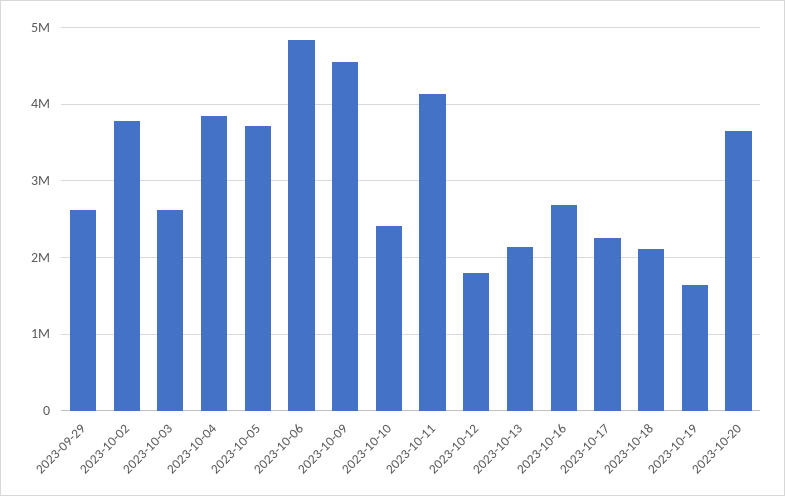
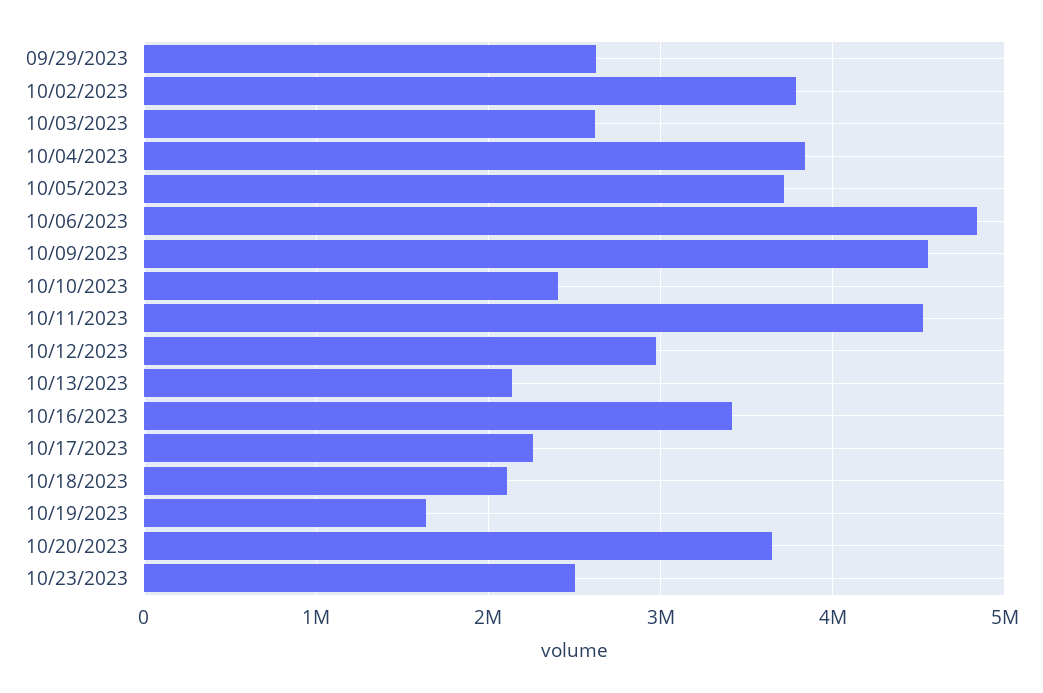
2023-10-11: 4100000 -> 4500000
2023-10-12: 1800000 -> 3000000
2023-10-16: 2700000 -> 3400000
10/23/2023: none -> 2500000

